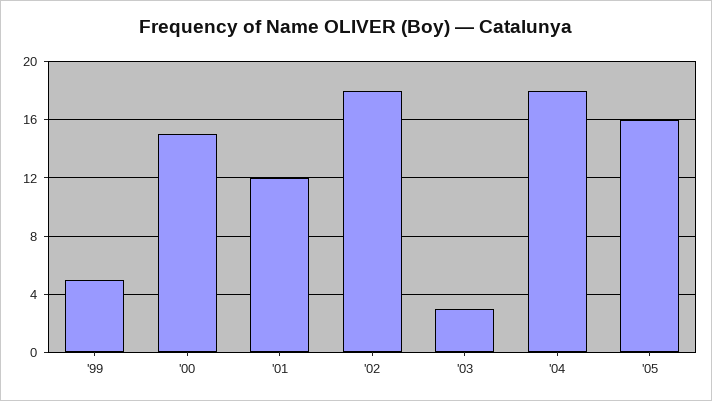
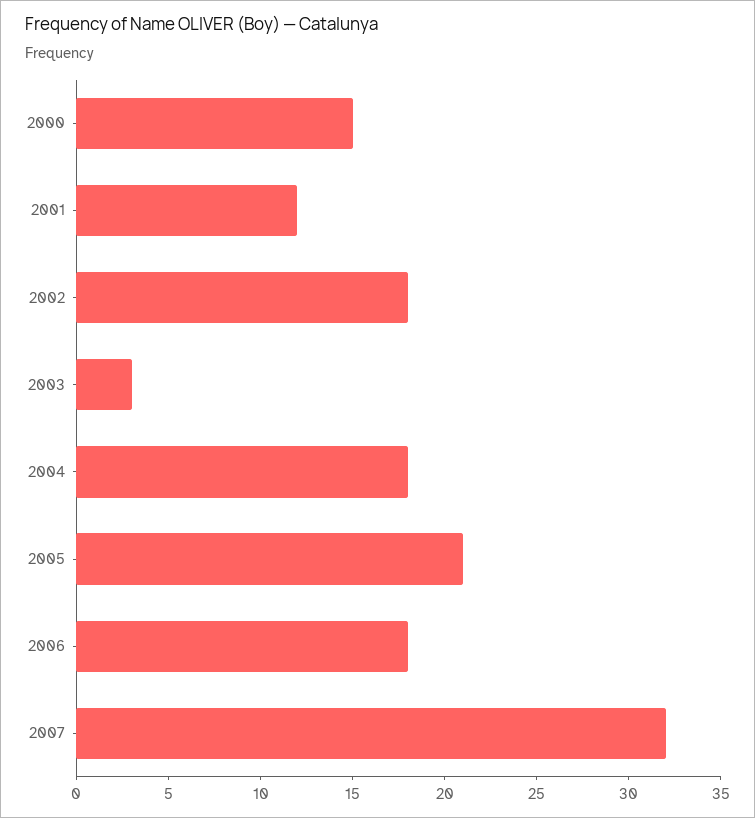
'99: 5 -> none
'05: 16 -> 21
2006: none -> 18
2007: none -> 32

